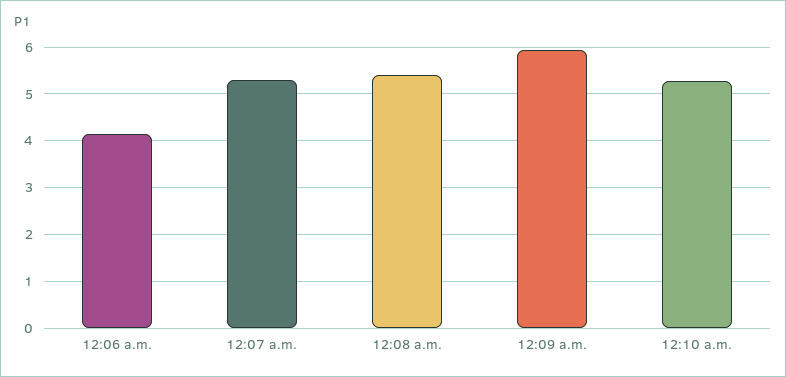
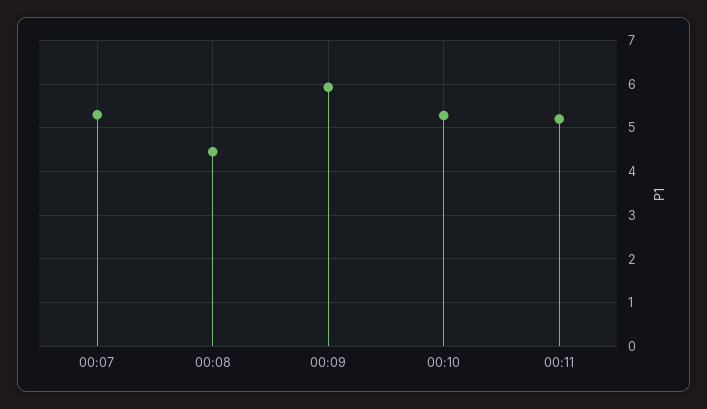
12:06 a.m.: 4.2 -> none
12:08 a.m.: 5.4 -> 4.4
00:11: none -> 5.2

